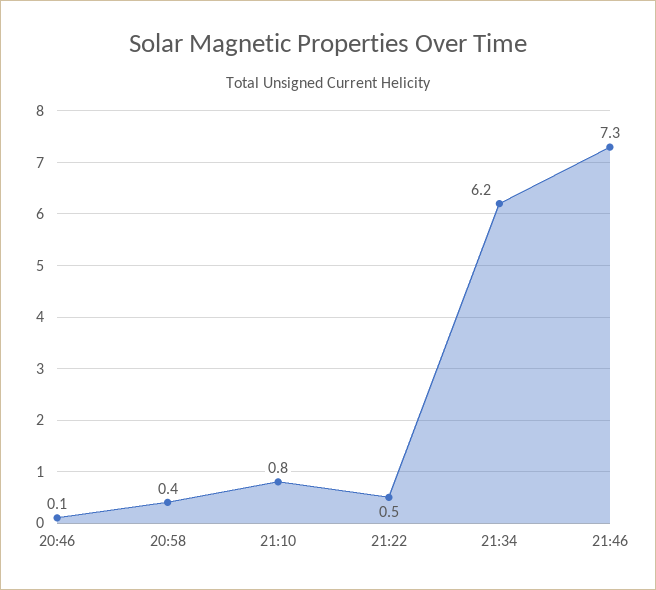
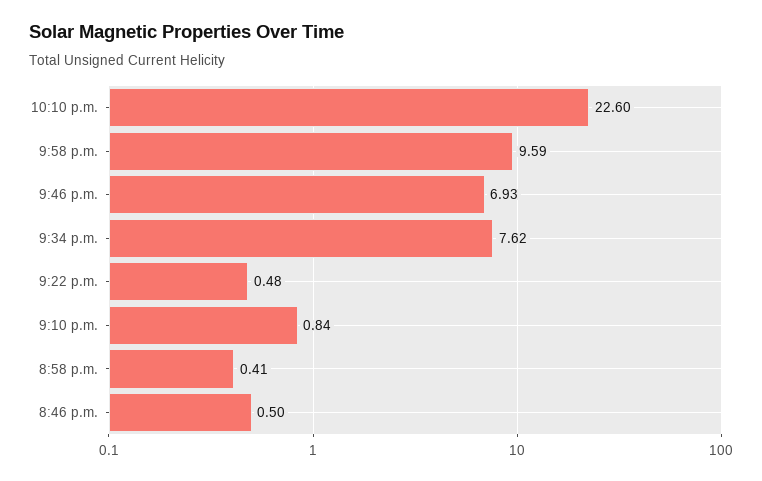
20:46: 0.1 -> 0.5
21:34: 6.2 -> 7.62
21:46: 7.3 -> 6.93
10:10 p.m.: none -> 22.6
9:58 p.m.: none -> 9.59

